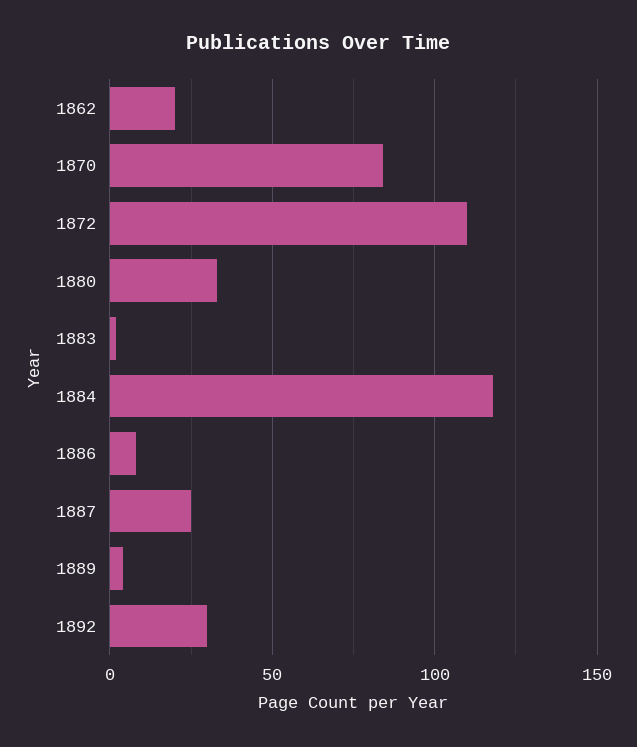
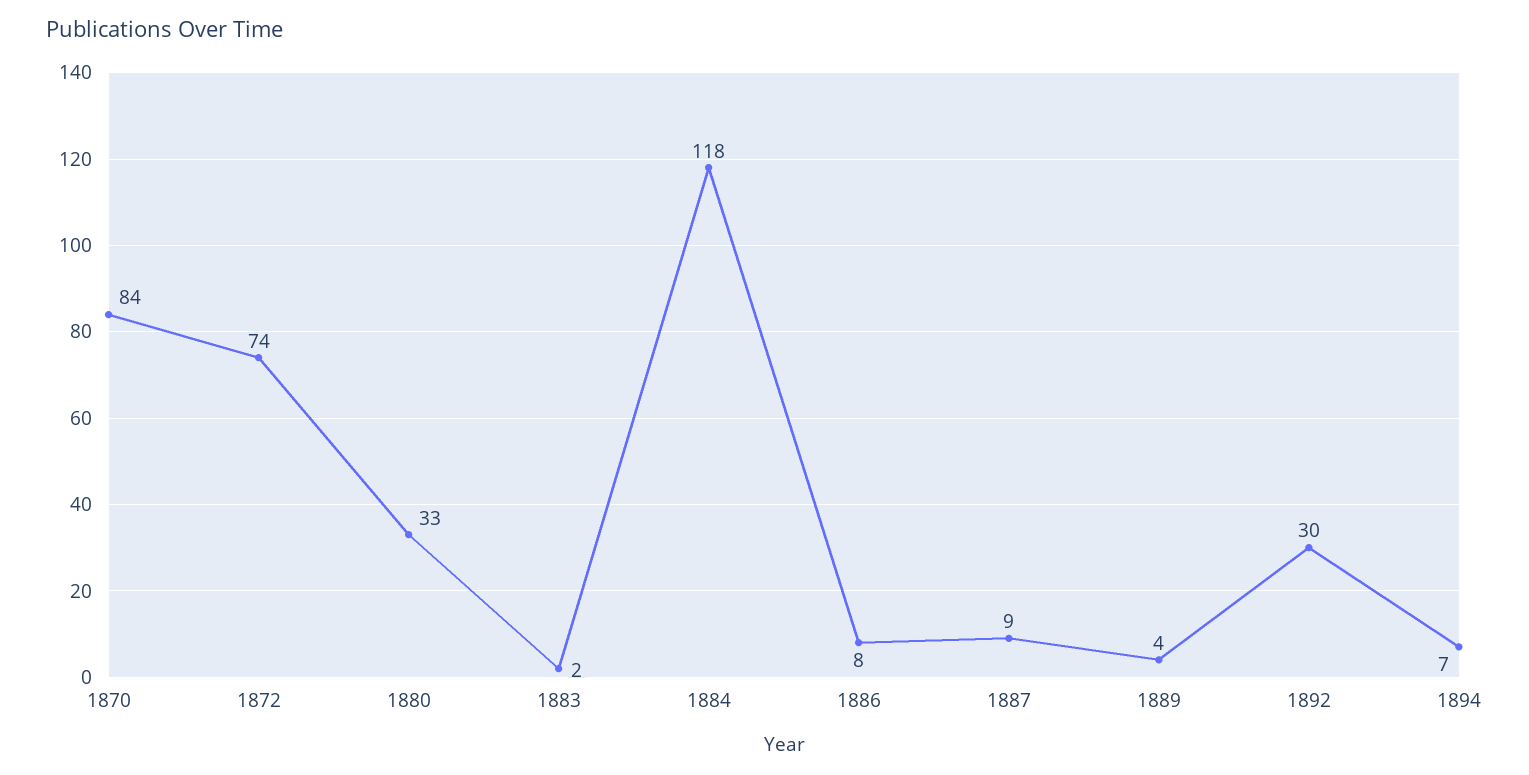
1862: 20 -> none
1872: 110 -> 74
1887: 25 -> 9
1894: none -> 7

